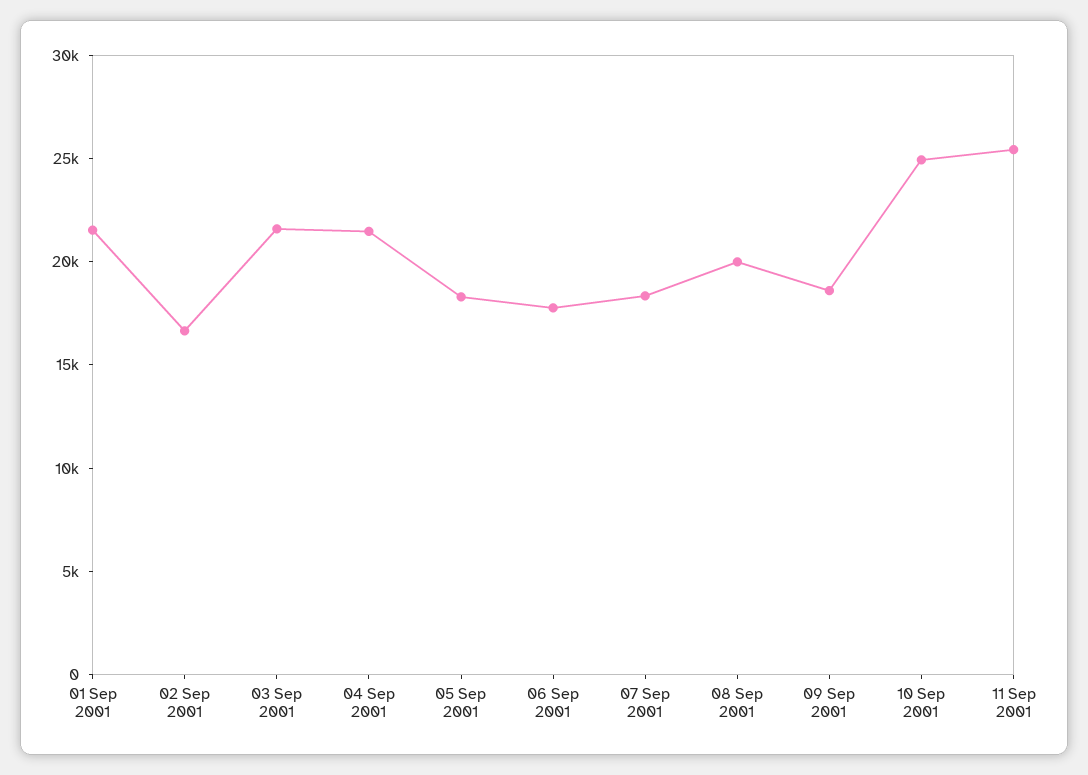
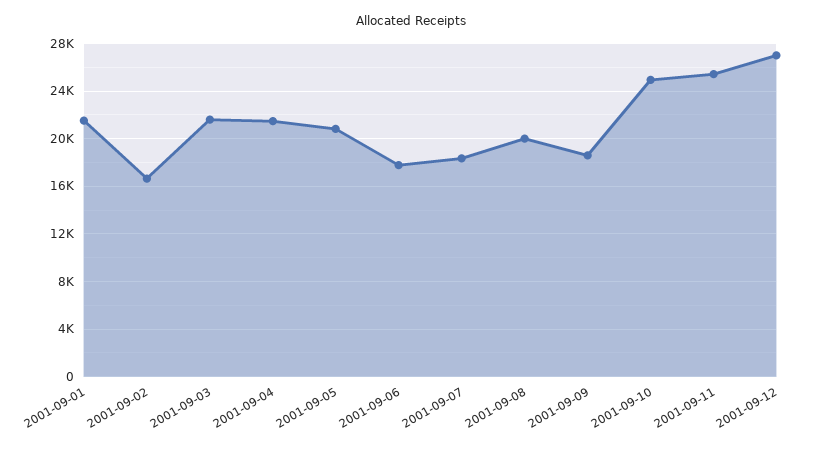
05 Sep 2001: 18000 -> 21000
2001-09-12: none -> 27000

